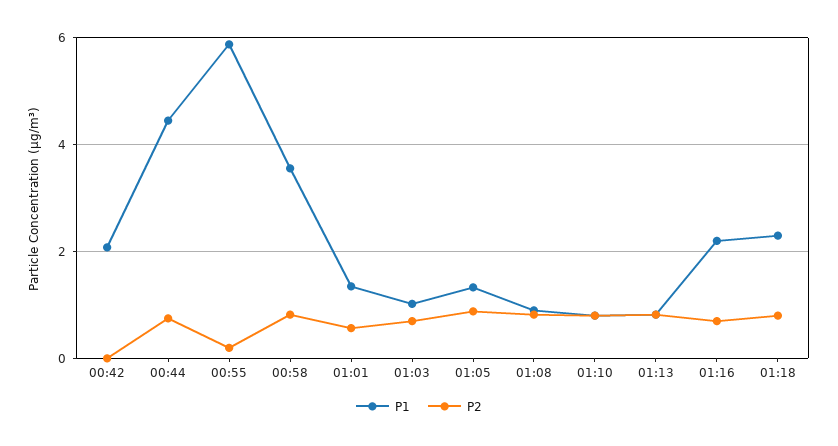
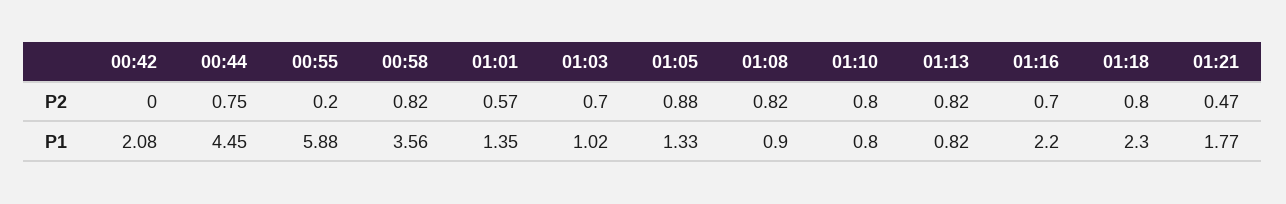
P2, 01:21: none -> 0.47
P1, 01:21: none -> 1.77

